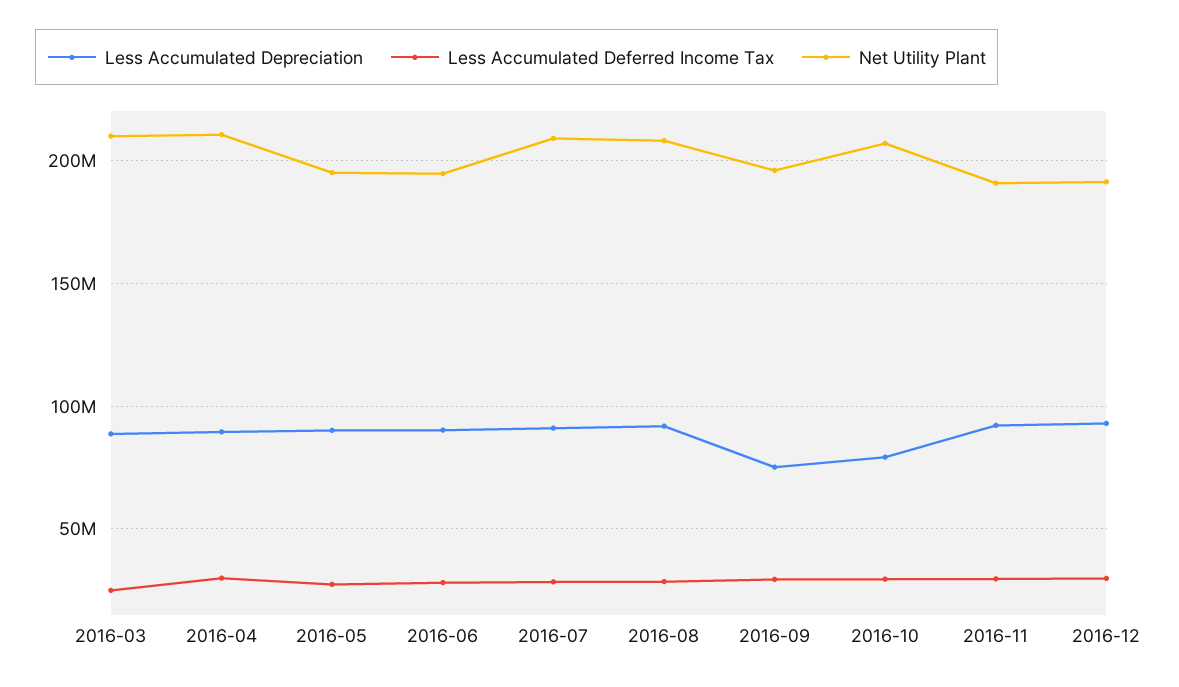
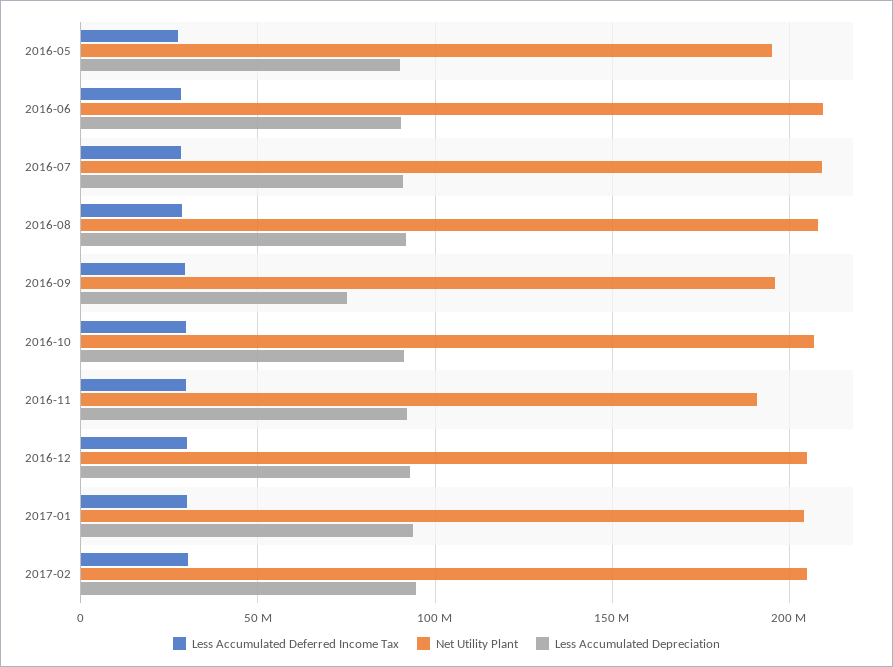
Less Accumulated Depreciation, 2016-03: 90000000 -> none
Less Accumulated Deferred Income Tax, 2016-03: 25000000 -> none
Net Utility Plant, 2016-03: 210000000 -> none
Less Accumulated Depreciation, 2016-04: 90000000 -> none
Less Accumulated Deferred Income Tax, 2016-04: 30000000 -> none
Net Utility Plant, 2016-04: 210000000 -> none
Net Utility Plant, 2016-06: 195000000 -> 210000000
Less Accumulated Depreciation, 2016-10: 80000000 -> 90000000
Net Utility Plant, 2016-12: 190000000 -> 205000000
Less Accumulated Deferred Income Tax, 2017-01: none -> 30000000
Net Utility Plant, 2017-01: none -> 205000000
Less Accumulated Depreciation, 2017-01: none -> 95000000
Less Accumulated Deferred Income Tax, 2017-02: none -> 30000000
Net Utility Plant, 2017-02: none -> 205000000
Less Accumulated Depreciation, 2017-02: none -> 95000000

